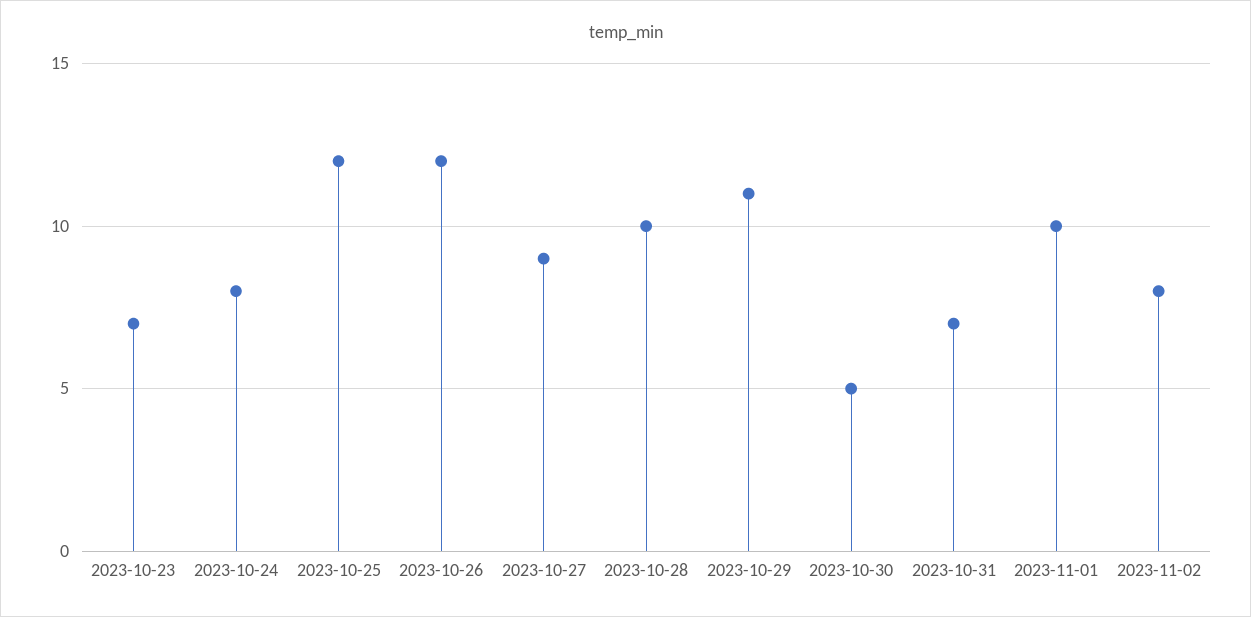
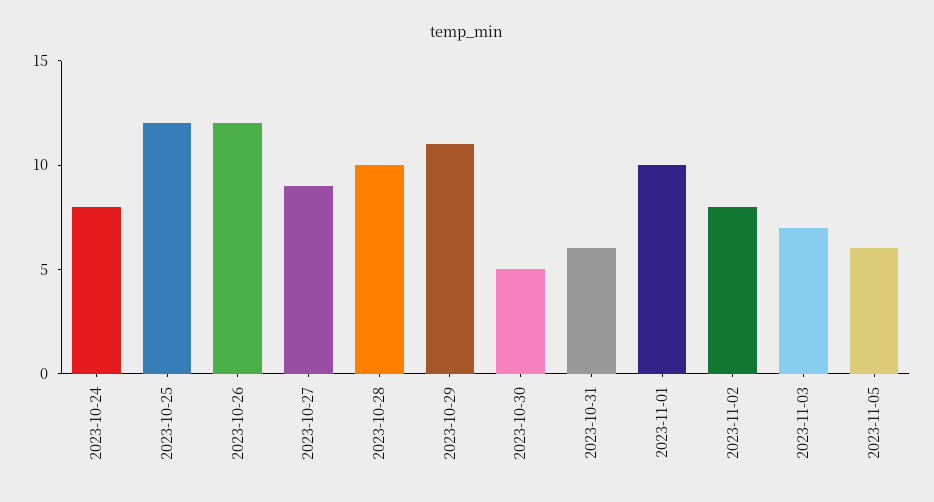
2023-10-23: 7 -> none
2023-10-31: 7 -> 6
2023-11-03: none -> 7
2023-11-05: none -> 6

